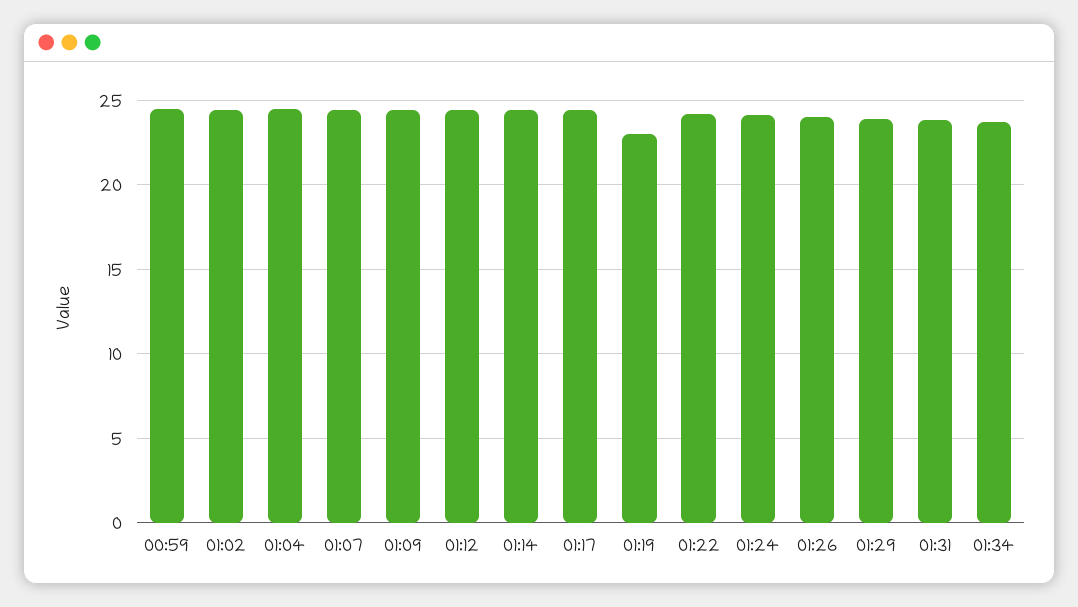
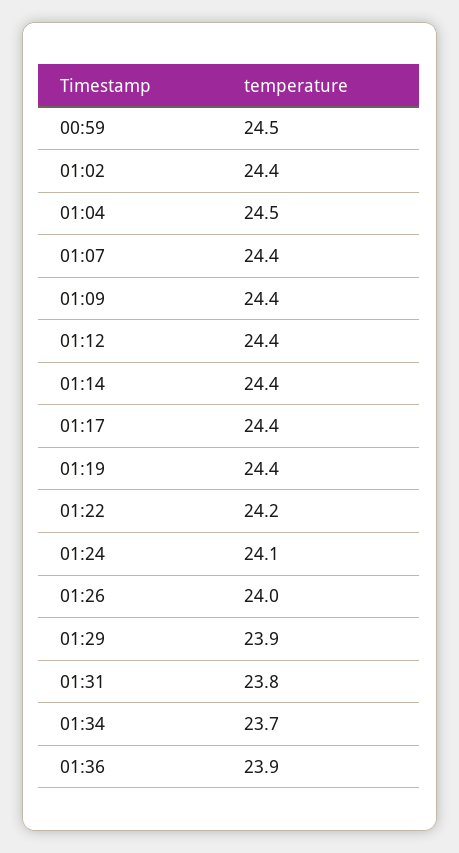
01:19: 23 -> 24.4
01:36: none -> 23.9

